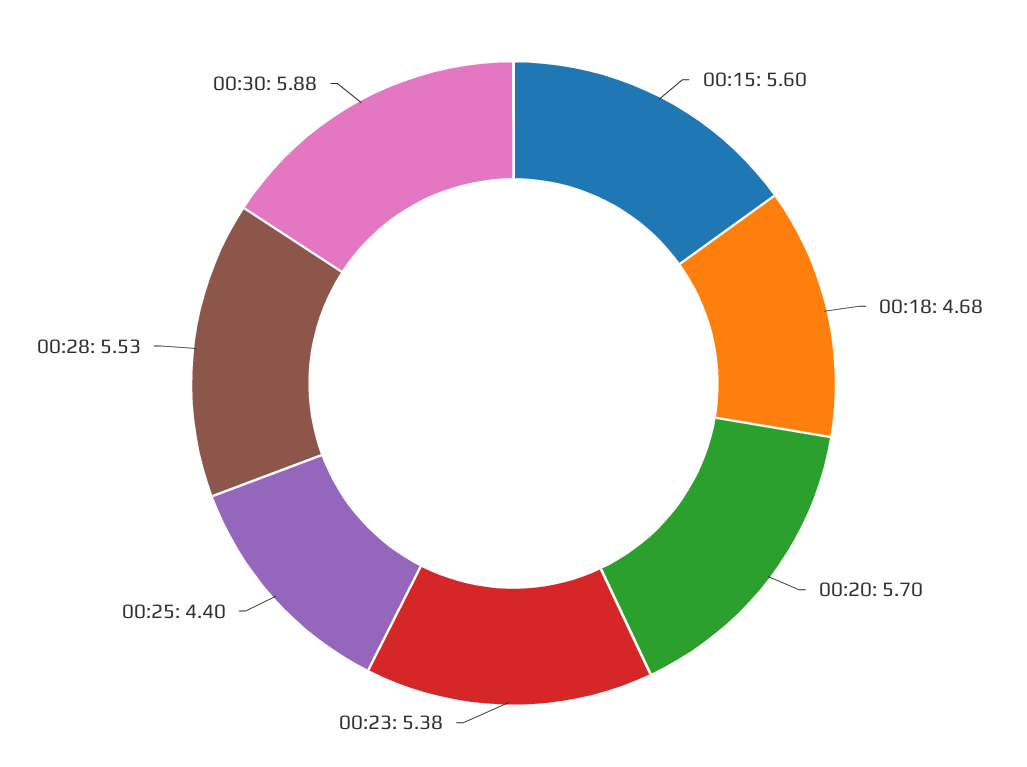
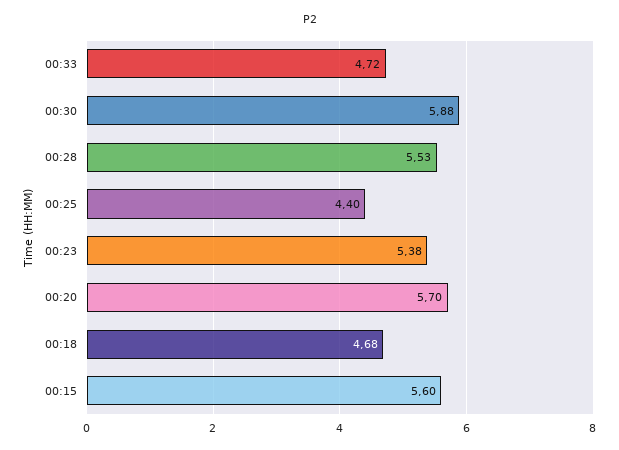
00:33: none -> 4.72

